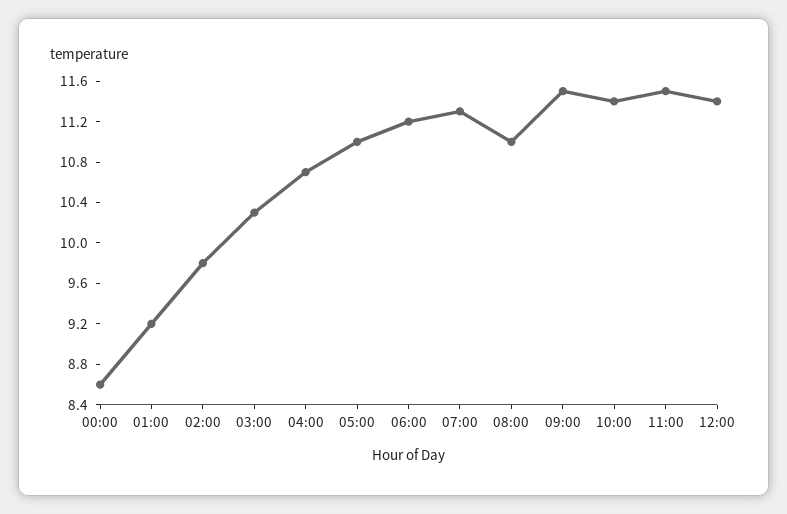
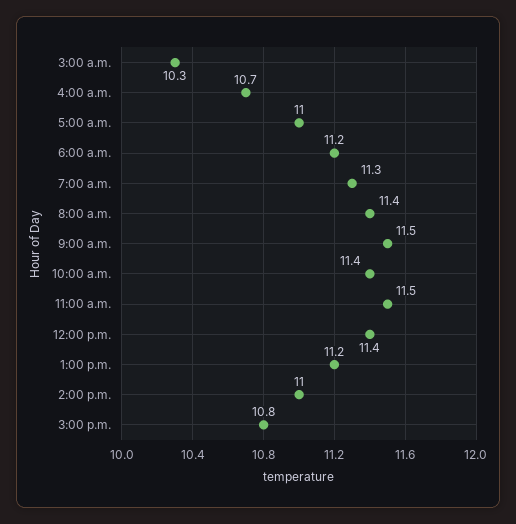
00:00: 8.6 -> none
01:00: 9.2 -> none
02:00: 9.8 -> none
08:00: 11 -> 11.4
1:00 p.m.: none -> 11.2
2:00 p.m.: none -> 11
3:00 p.m.: none -> 10.8

